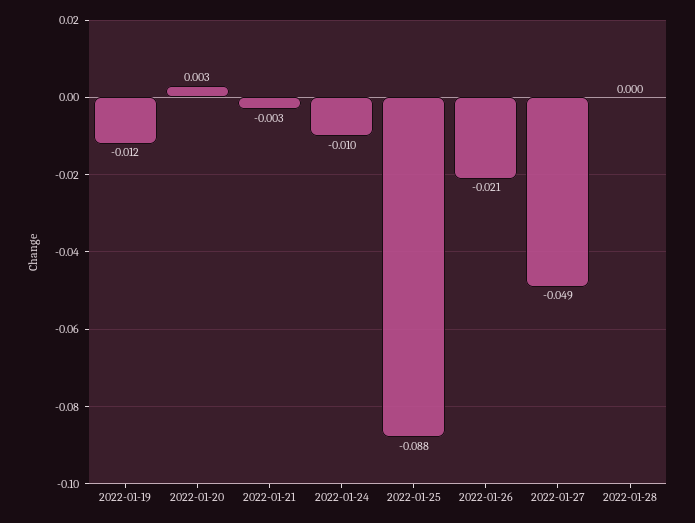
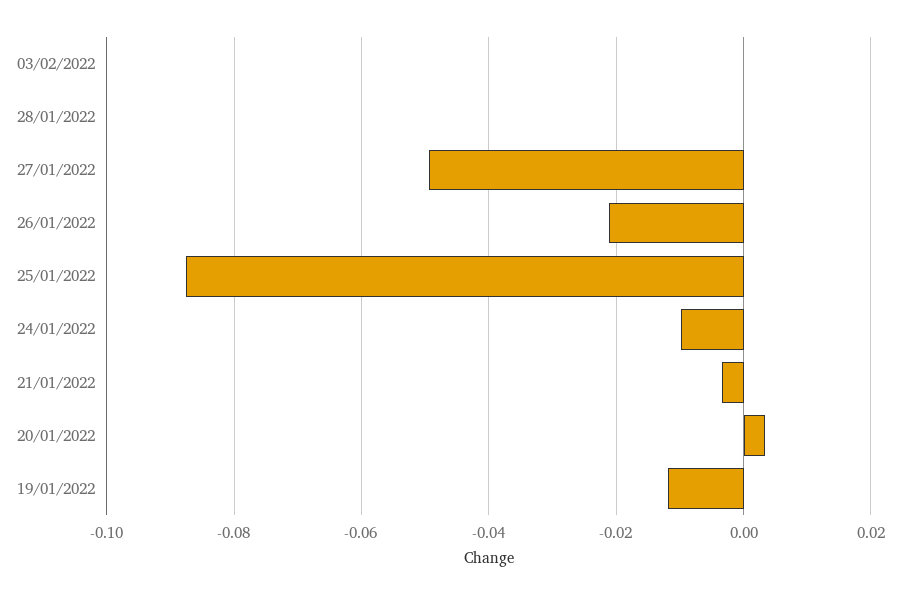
03/02/2022: none -> 0

